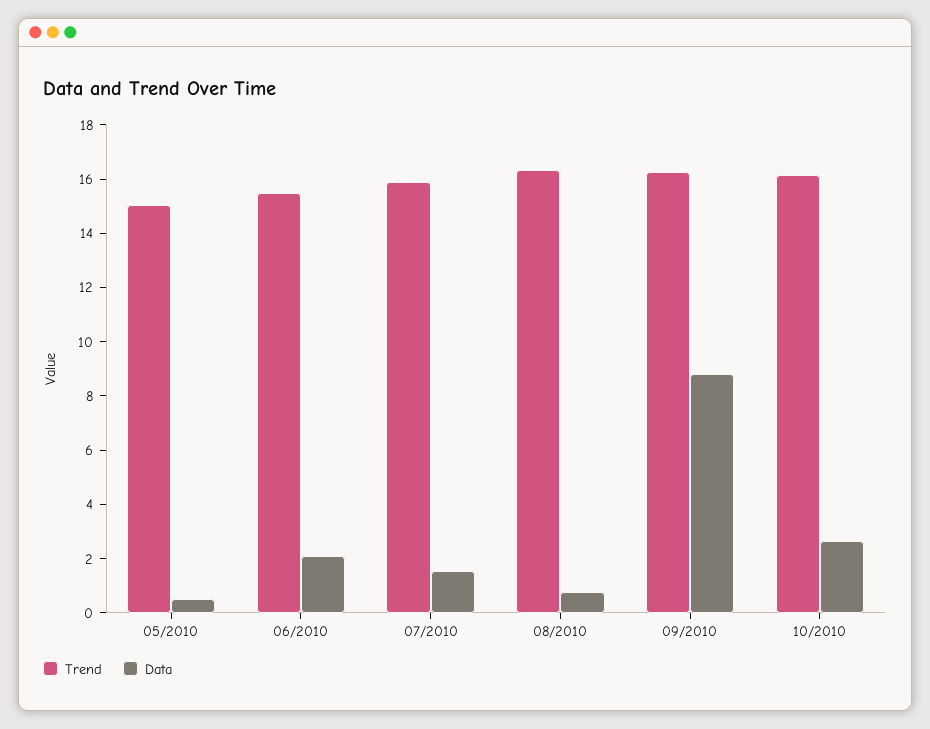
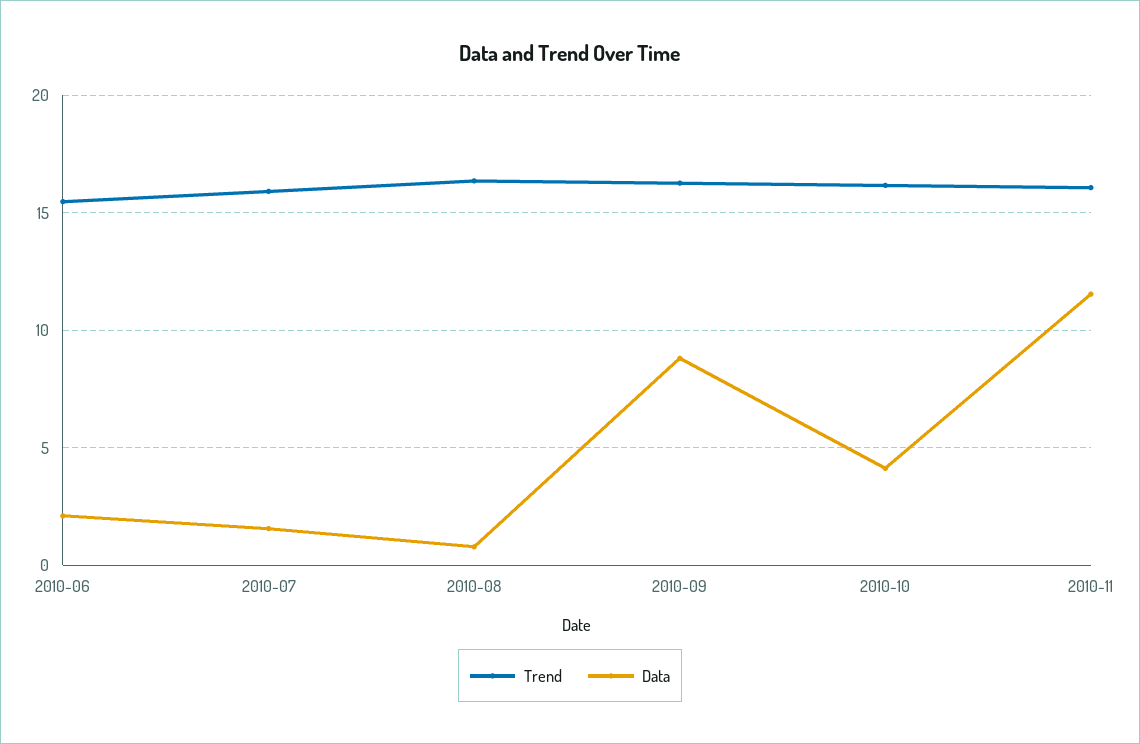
Trend, 05/2010: 15 -> none
Data, 05/2010: 0.5 -> none
Data, 10/2010: 2.5 -> 4
Trend, 2010-11: none -> 16
Data, 2010-11: none -> 11.5

